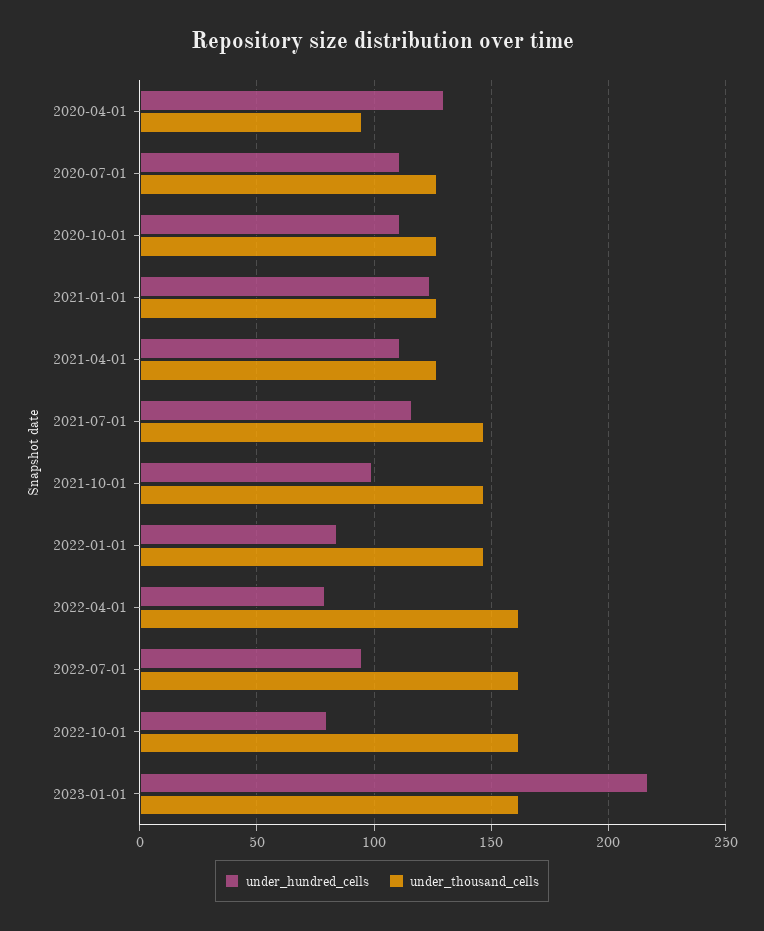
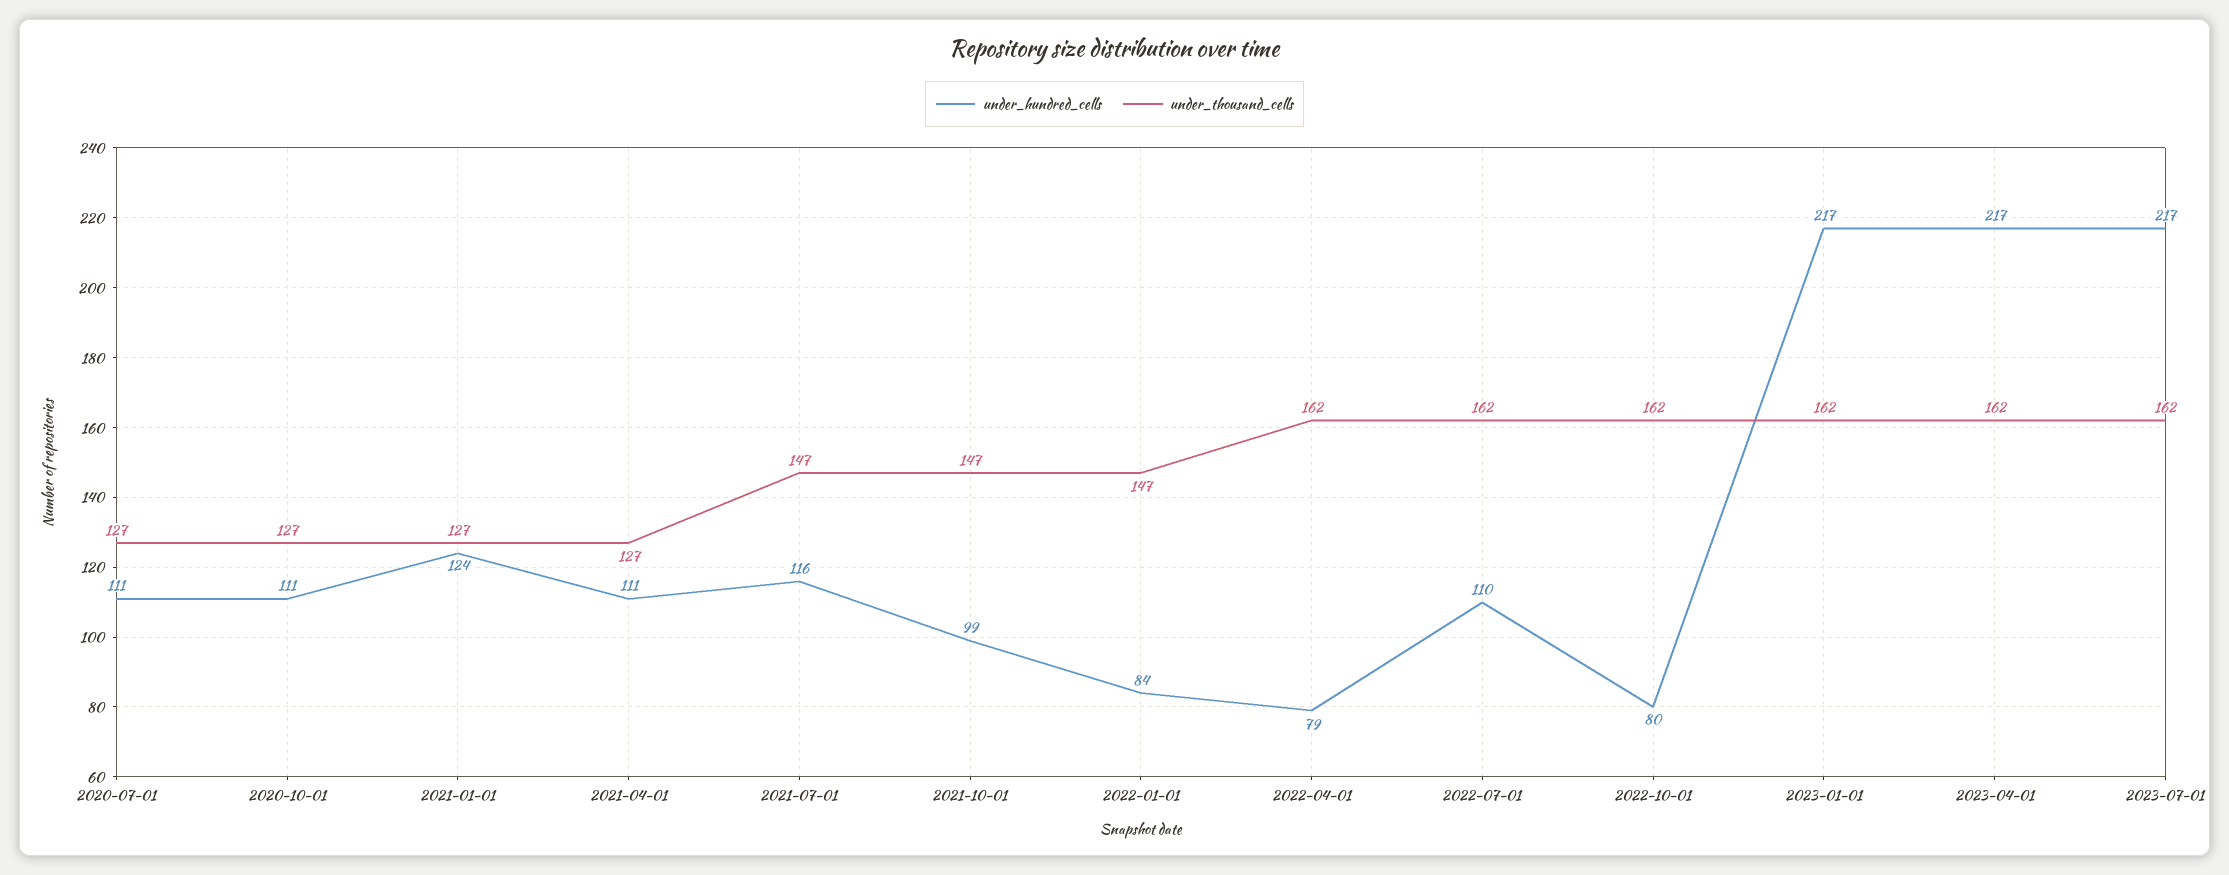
under_hundred_cells, 2020-04-01: 130 -> none
under_thousand_cells, 2020-04-01: 95 -> none
under_hundred_cells, 2022-07-01: 95 -> 110
under_hundred_cells, 2023-04-01: none -> 217
under_thousand_cells, 2023-04-01: none -> 162
under_hundred_cells, 2023-07-01: none -> 217
under_thousand_cells, 2023-07-01: none -> 162

